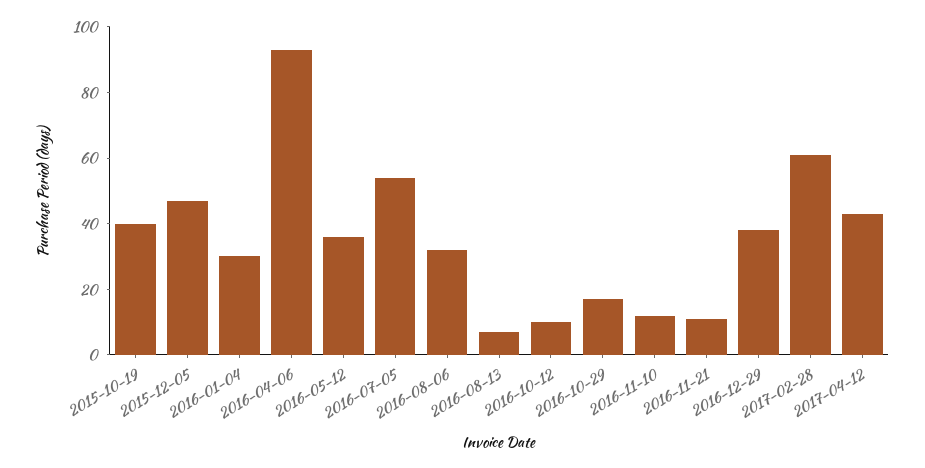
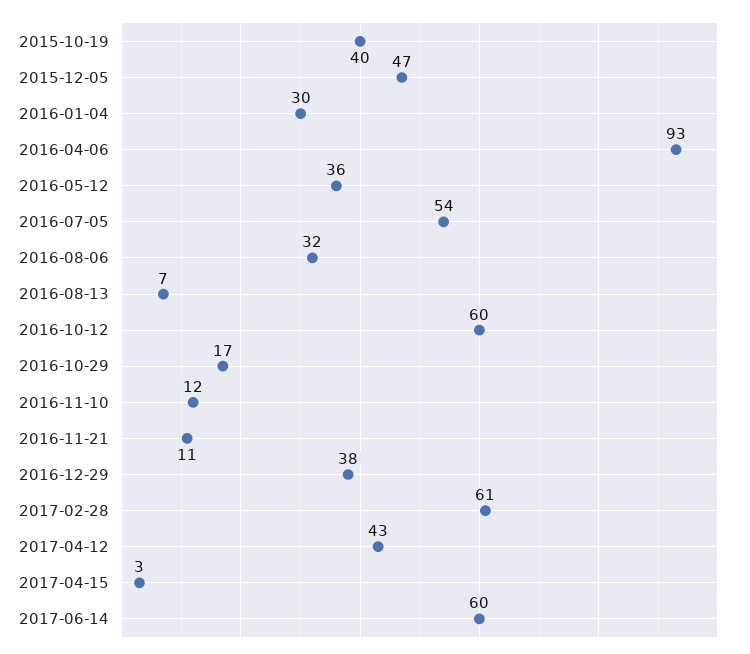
2016-10-12: 10 -> 60
2017-04-15: none -> 3
2017-06-14: none -> 60

